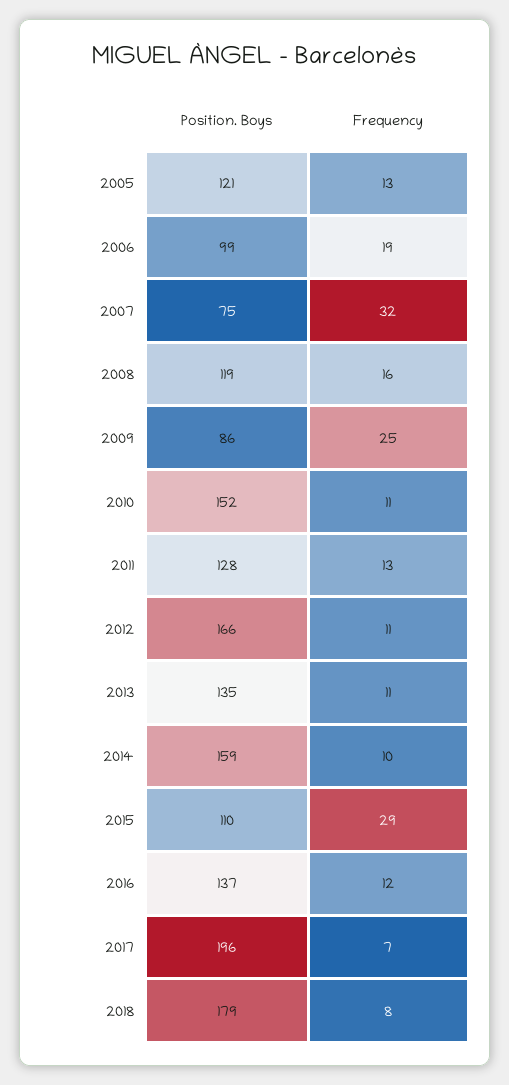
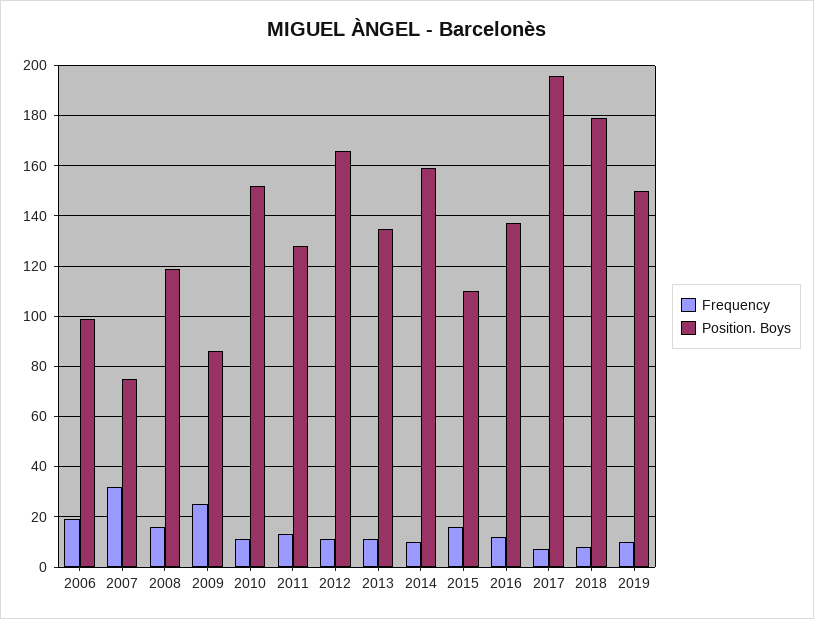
Position. Boys, 2005: 121 -> none
Frequency, 2005: 13 -> none
Frequency, 2015: 29 -> 15
Frequency, 2019: none -> 10
Position. Boys, 2019: none -> 150

